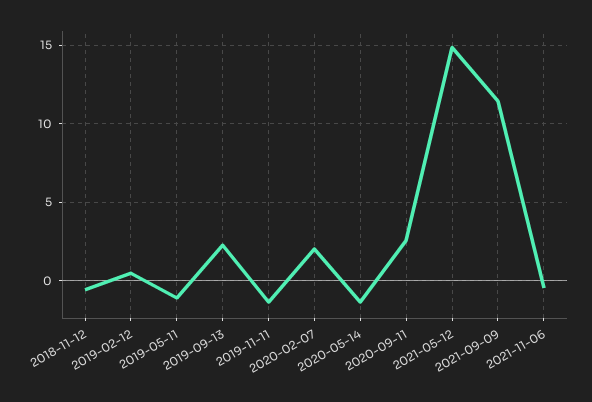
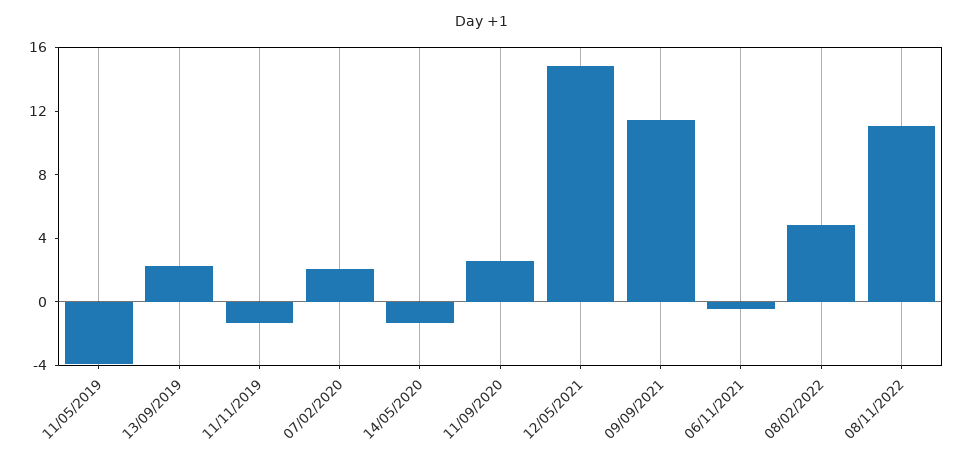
2018-11-12: -0.5 -> none
2019-02-12: 0.5 -> none
2019-05-11: -1 -> -4
08/02/2022: none -> 5
08/11/2022: none -> 11

